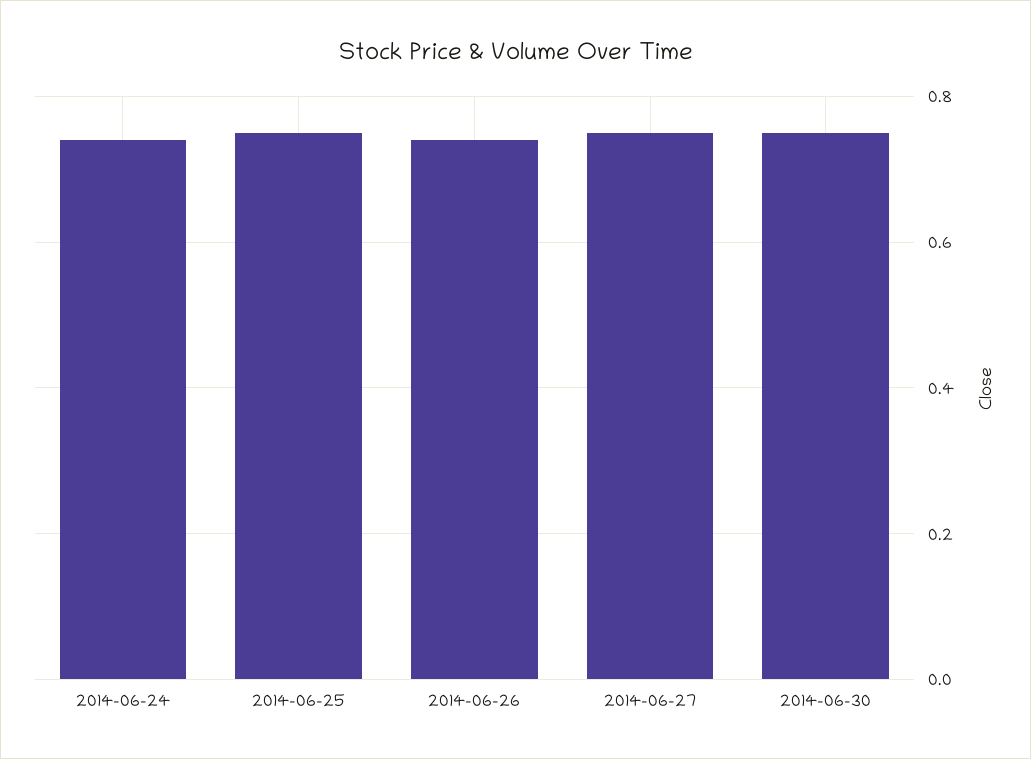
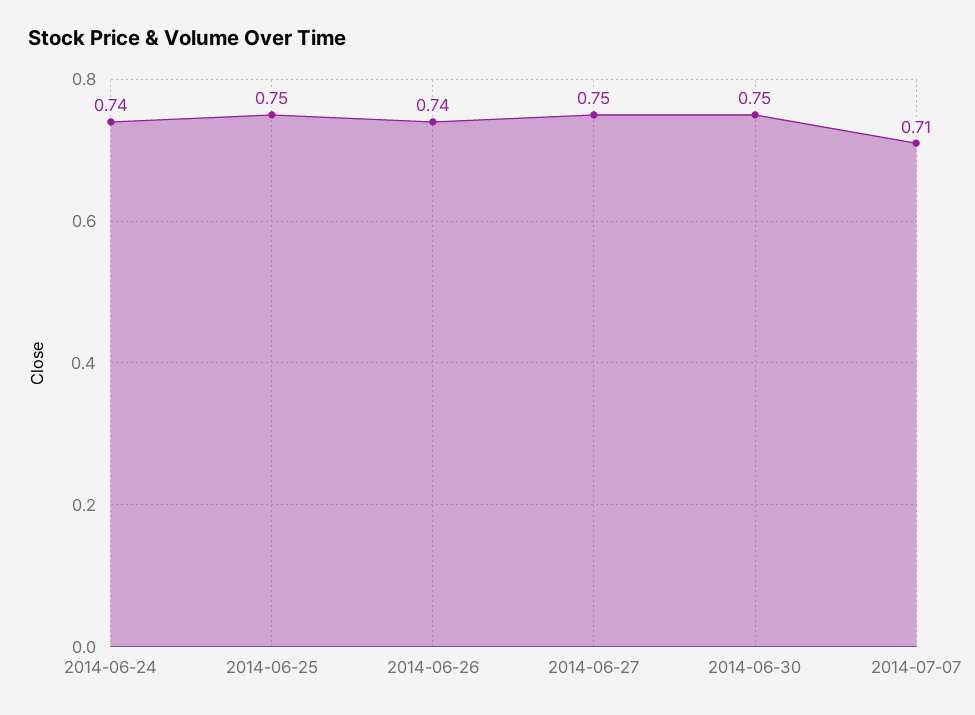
2014-07-07: none -> 0.71

